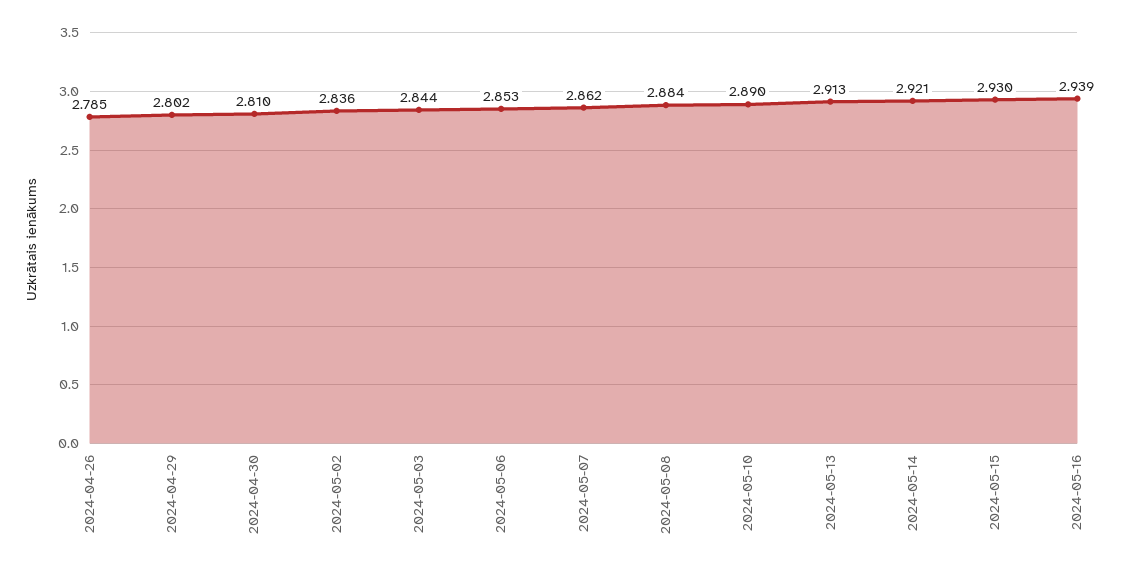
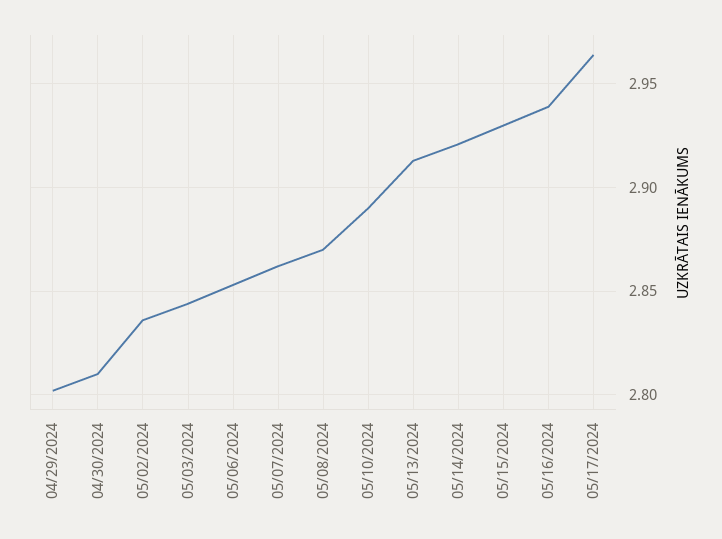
2024-04-26: 2.785 -> none
2024-05-08: 2.884 -> 2.87
05/17/2024: none -> 2.965

